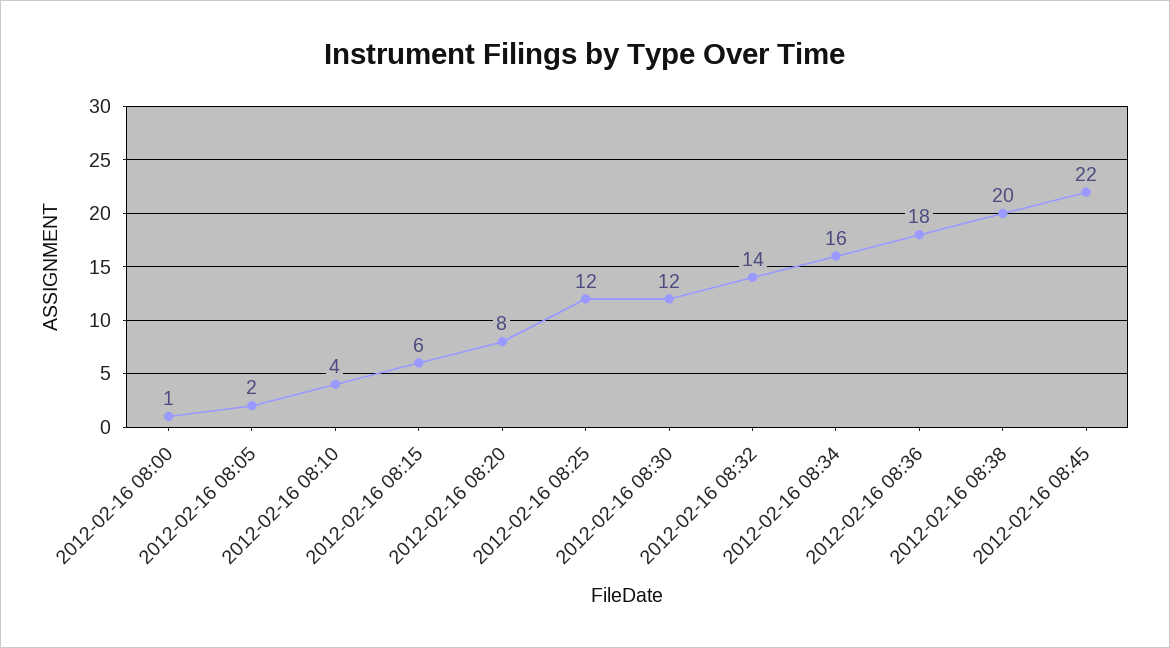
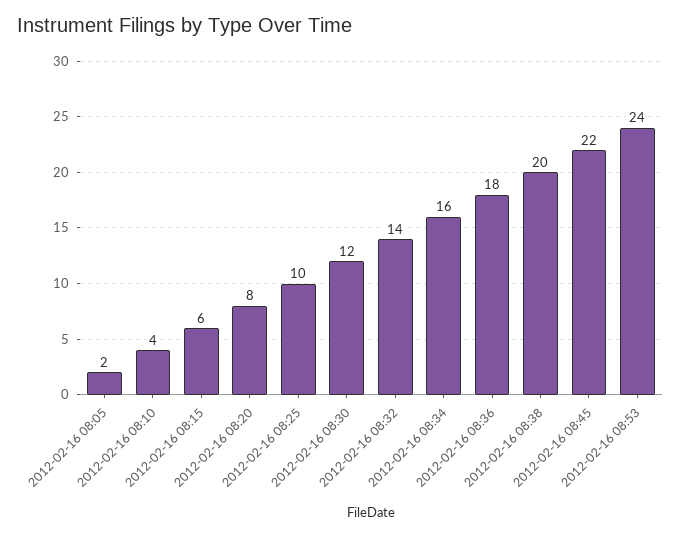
2012-02-16 08:00: 1 -> none
2012-02-16 08:25: 12 -> 10
2012-02-16 08:53: none -> 24

